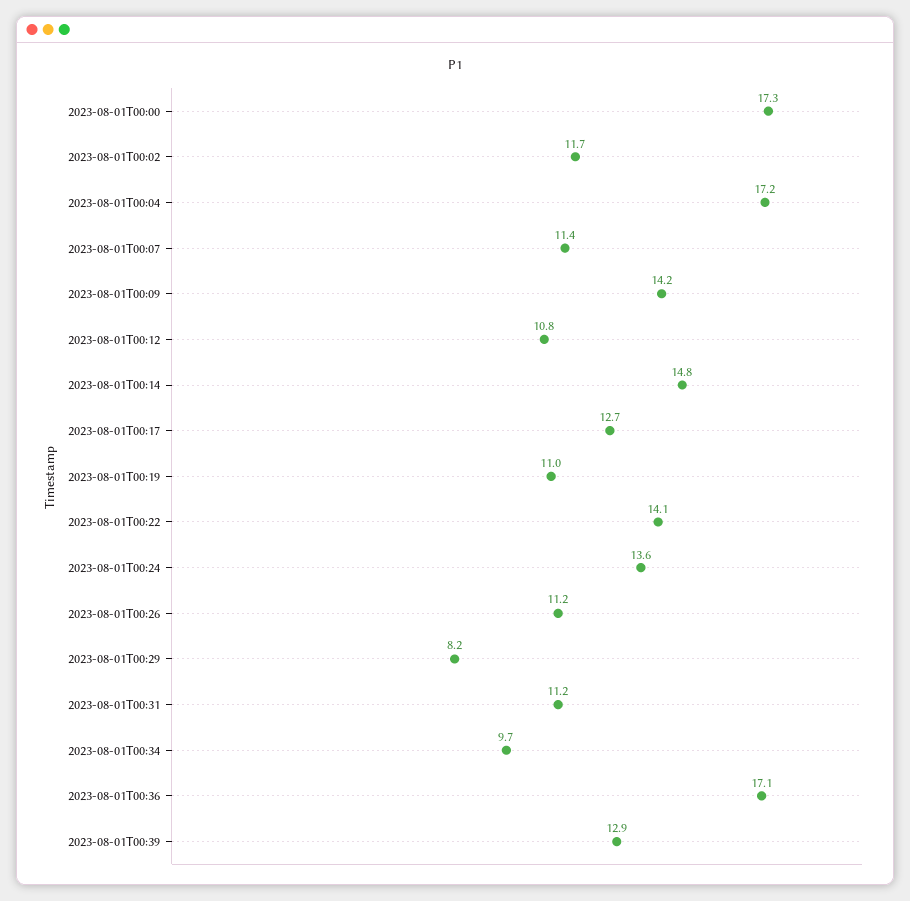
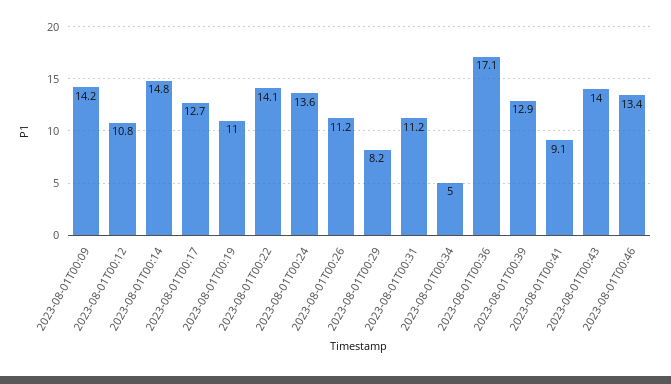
2023-08-01T00:00: 17.3 -> none
2023-08-01T00:02: 11.7 -> none
2023-08-01T00:04: 17.2 -> none
2023-08-01T00:07: 11.4 -> none
2023-08-01T00:34: 9.7 -> 5
2023-08-01T00:41: none -> 9.1
2023-08-01T00:43: none -> 14
2023-08-01T00:46: none -> 13.4

